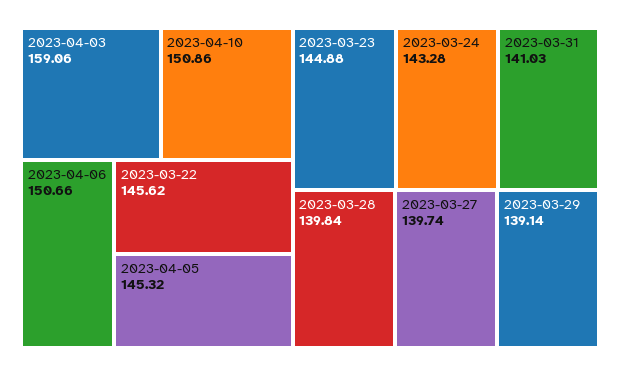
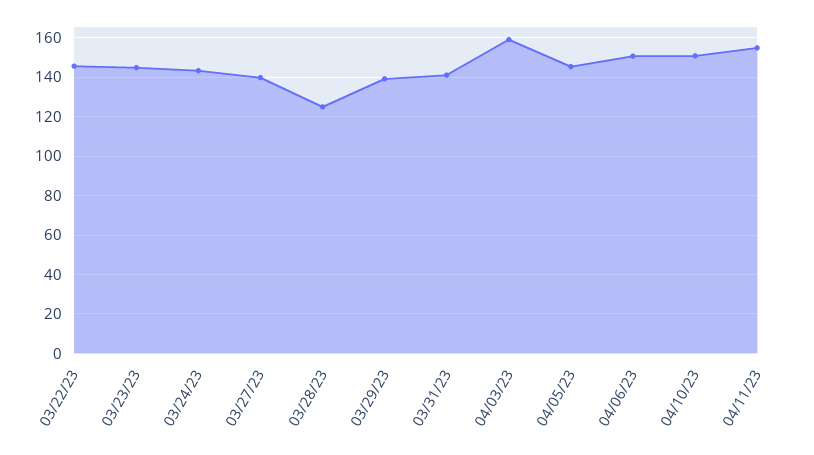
2023-03-28: 139.84 -> 125
04/11/23: none -> 155

